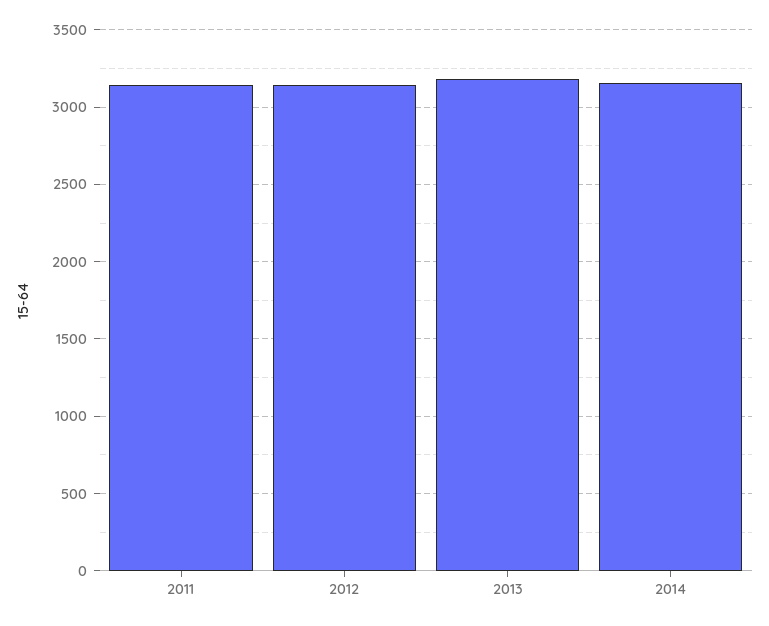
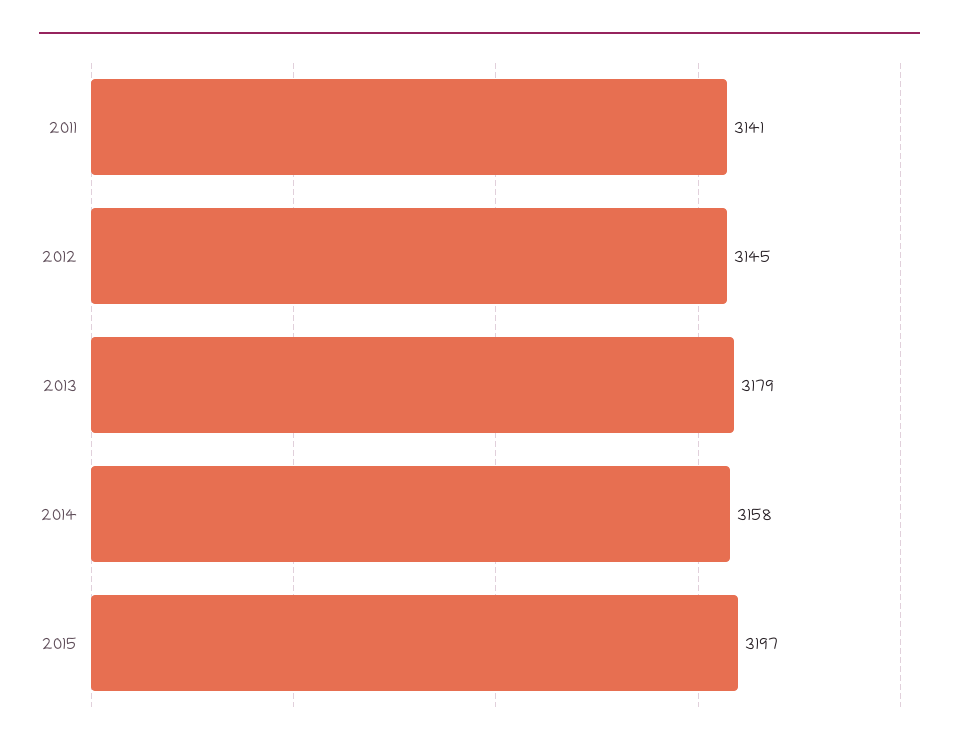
2015: none -> 3197

